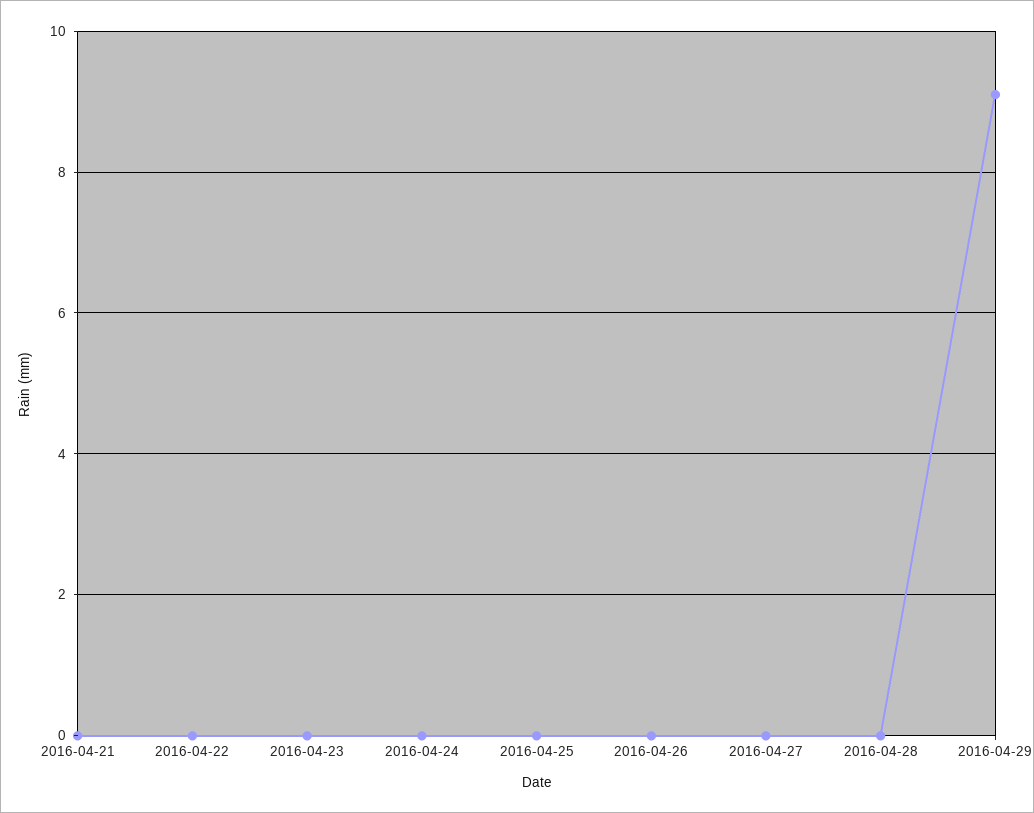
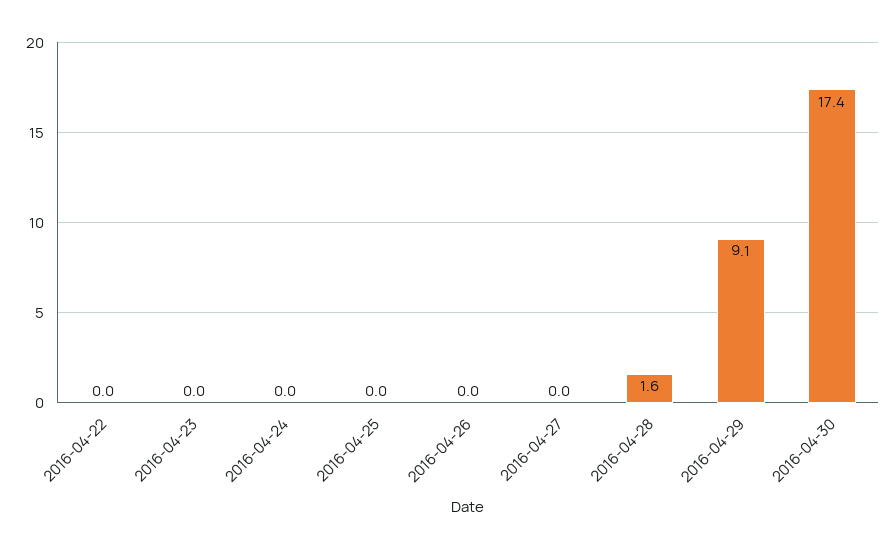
2016-04-21: 0 -> none
2016-04-28: 0 -> 1.6
2016-04-30: none -> 17.4

